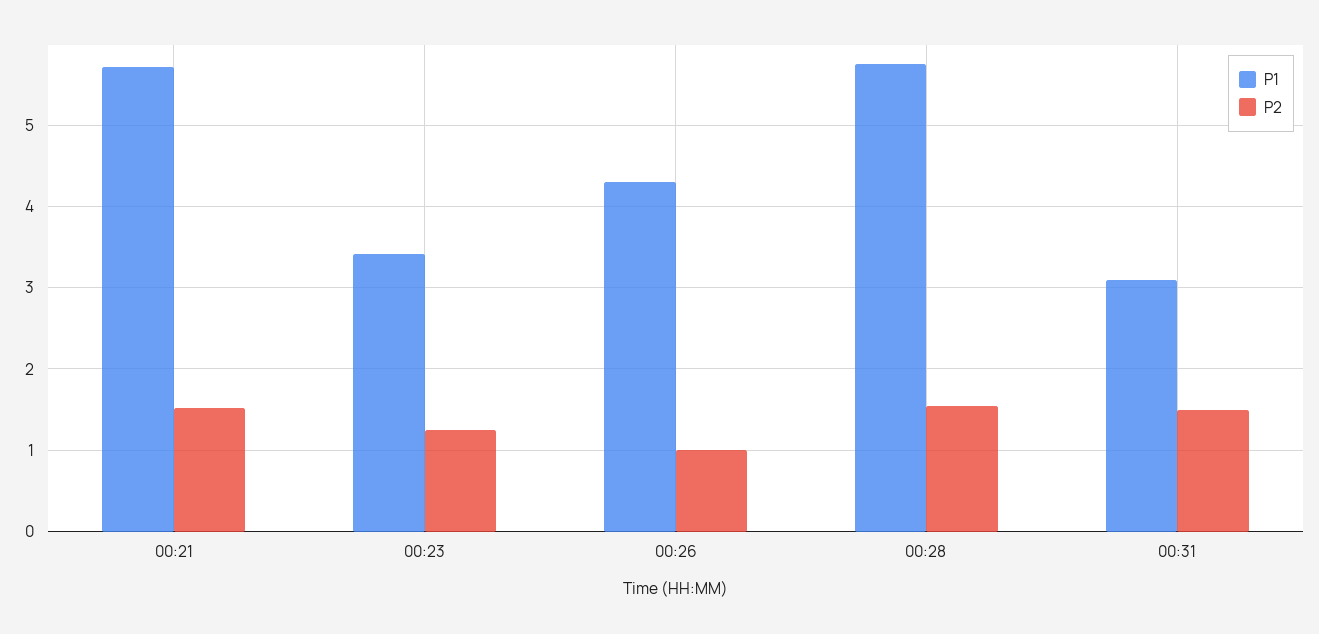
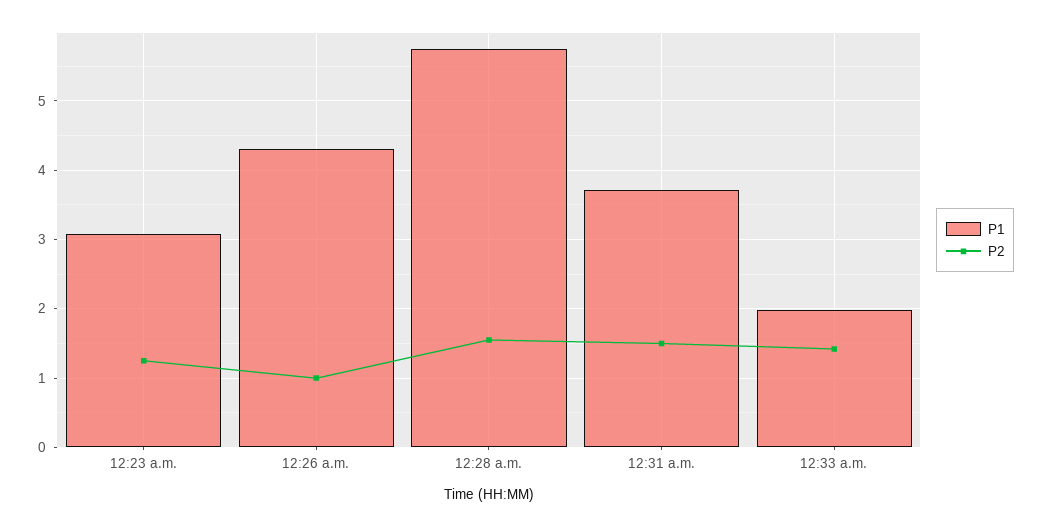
P1, 00:21: 5.7 -> none
P2, 00:21: 1.5 -> none
P1, 00:23: 3.4 -> 3.1
P1, 00:31: 3.1 -> 3.7
P1, 12:33 a.m.: none -> 2
P2, 12:33 a.m.: none -> 1.4

